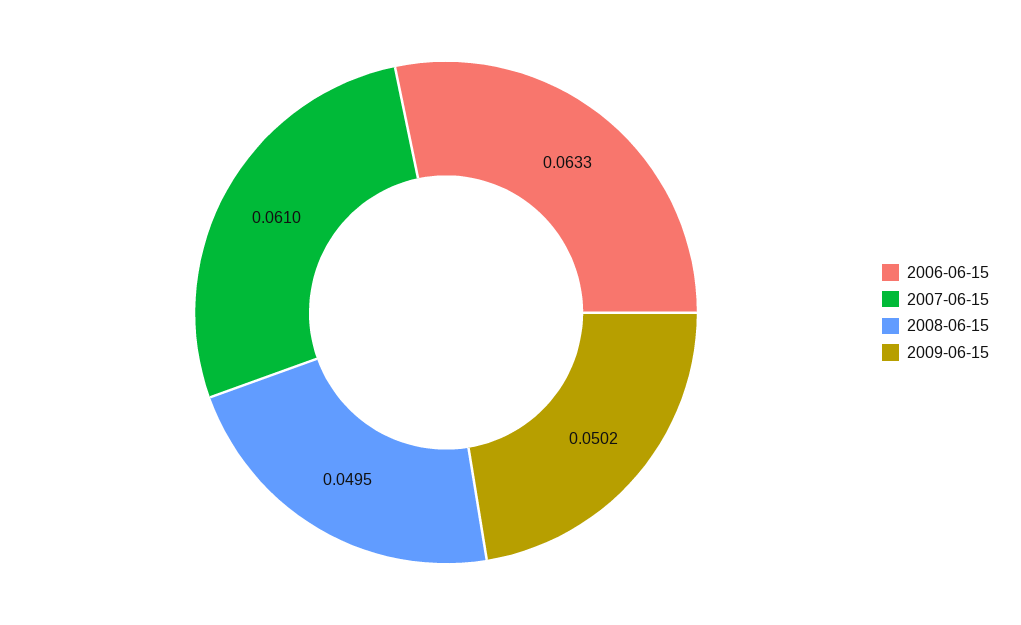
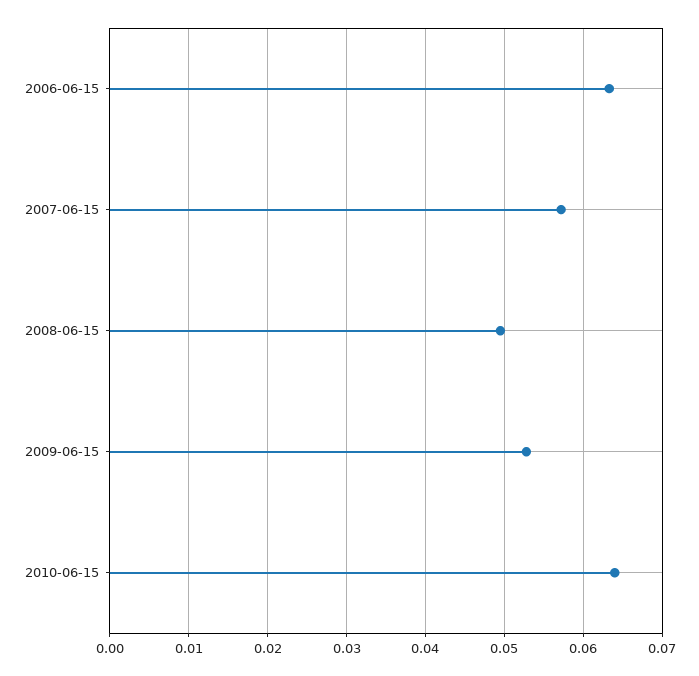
2007-06-15: 0.061 -> 0.057
2009-06-15: 0.0502 -> 0.053
2010-06-15: none -> 0.064

